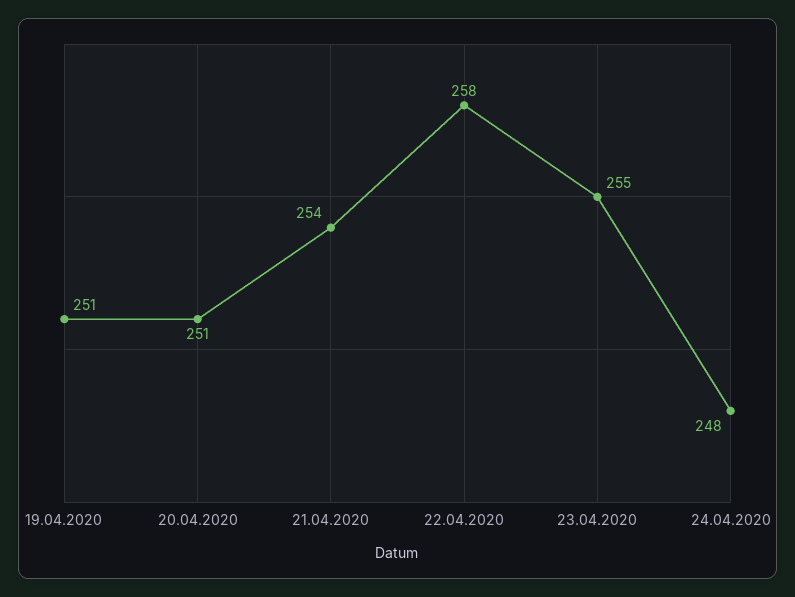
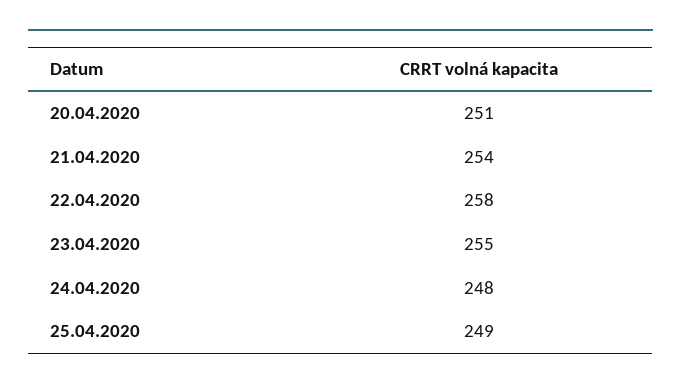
19.04.2020: 251 -> none
25.04.2020: none -> 249

